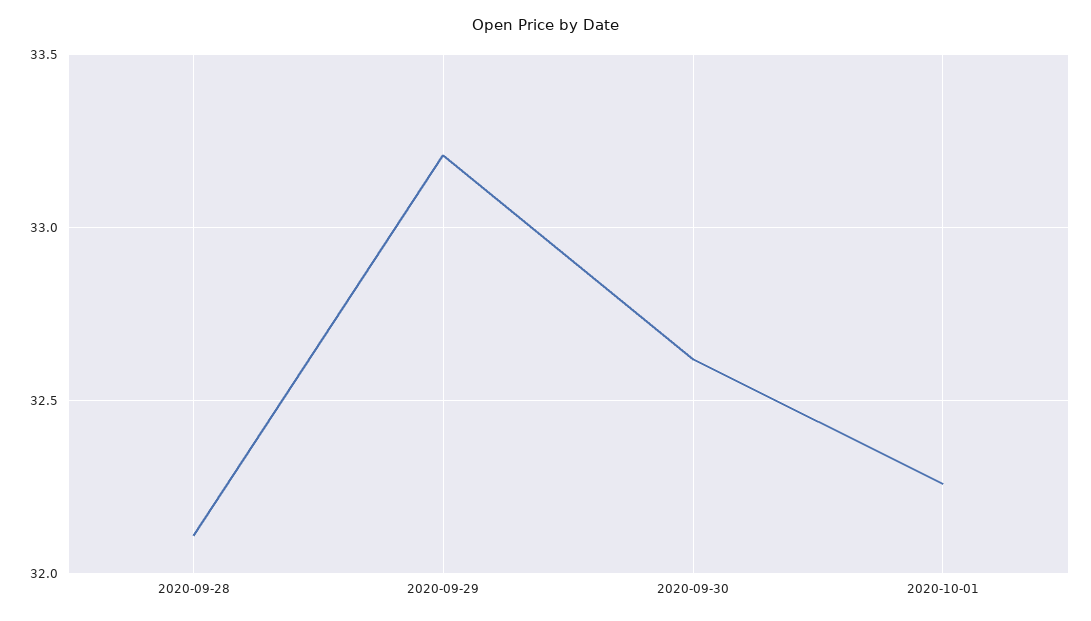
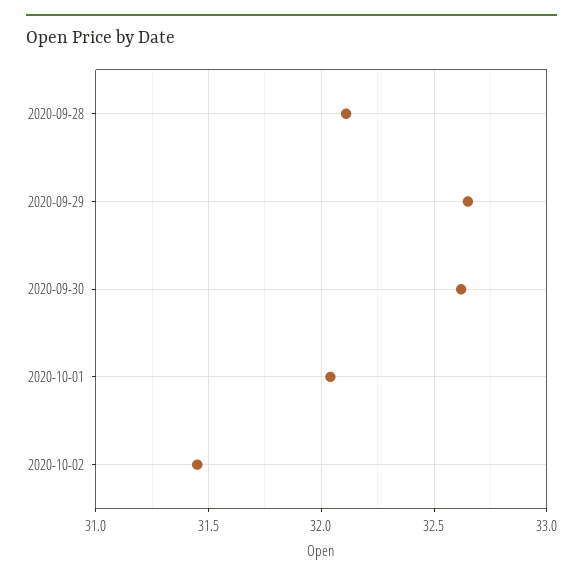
2020-09-29: 33.2 -> 32.65
2020-10-01: 32.25 -> 32.05
2020-10-02: none -> 31.45

